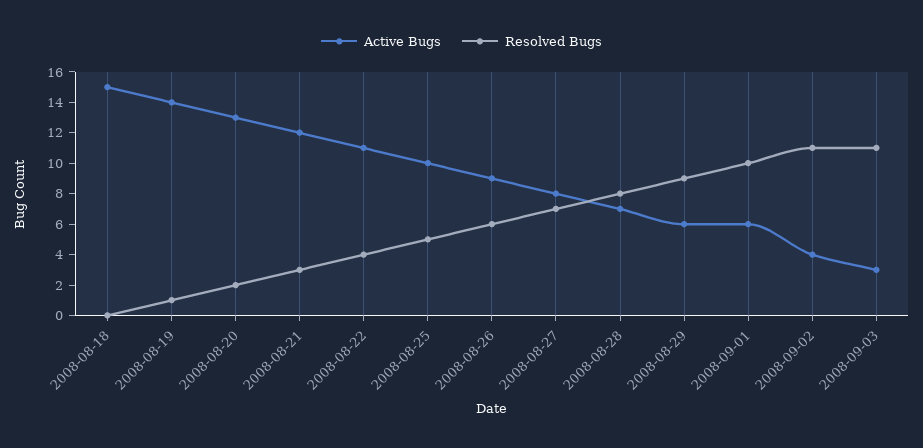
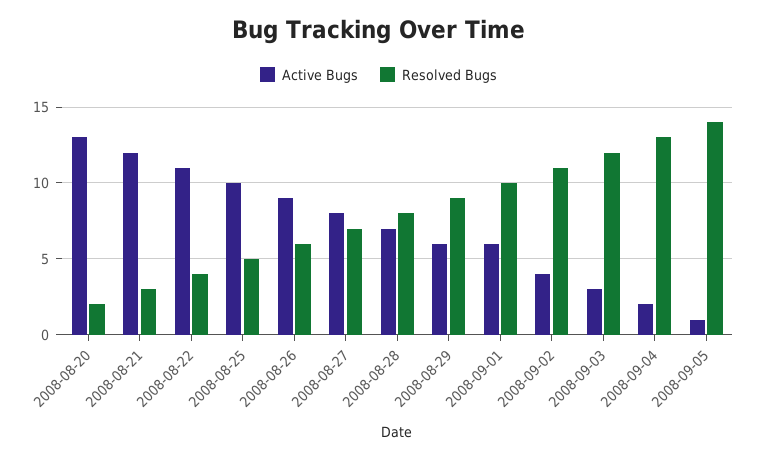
Active Bugs, 2008-08-18: 15 -> none
Resolved Bugs, 2008-08-18: 0 -> none
Active Bugs, 2008-08-19: 14 -> none
Resolved Bugs, 2008-08-19: 1 -> none
Resolved Bugs, 2008-09-03: 11 -> 12
Active Bugs, 2008-09-04: none -> 2
Resolved Bugs, 2008-09-04: none -> 13
Active Bugs, 2008-09-05: none -> 1
Resolved Bugs, 2008-09-05: none -> 14

